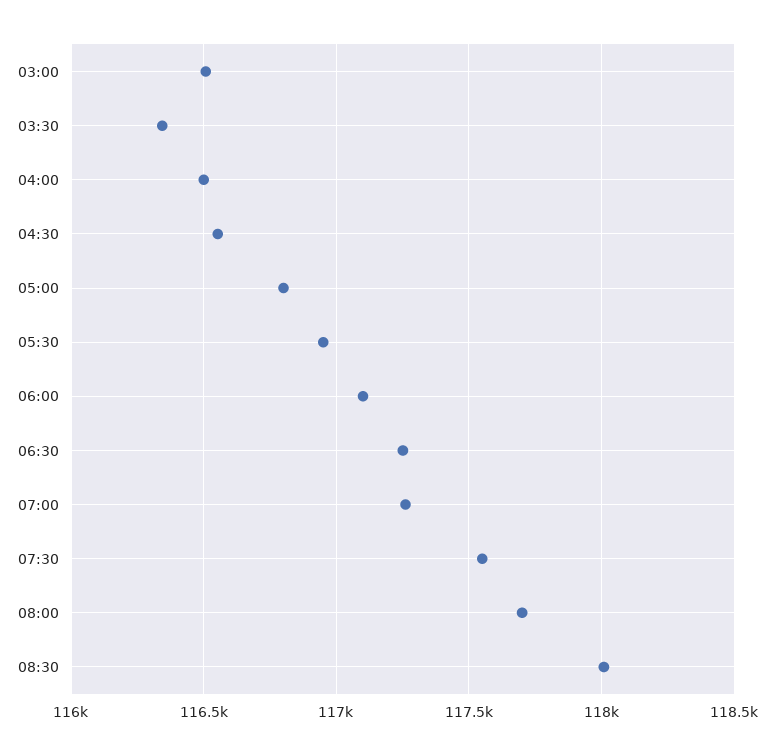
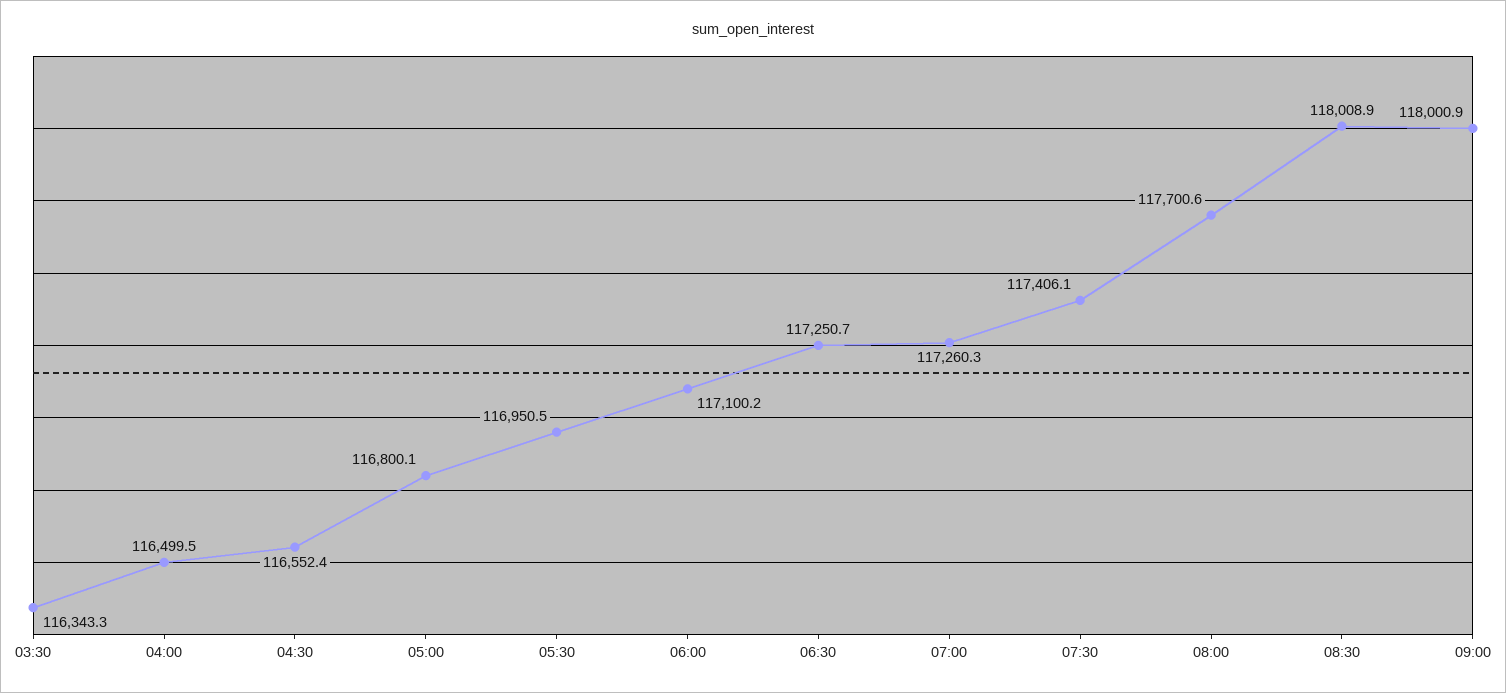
03:00: 116500 -> none
07:30: 117550 -> 117406.1
09:00: none -> 118000.9

